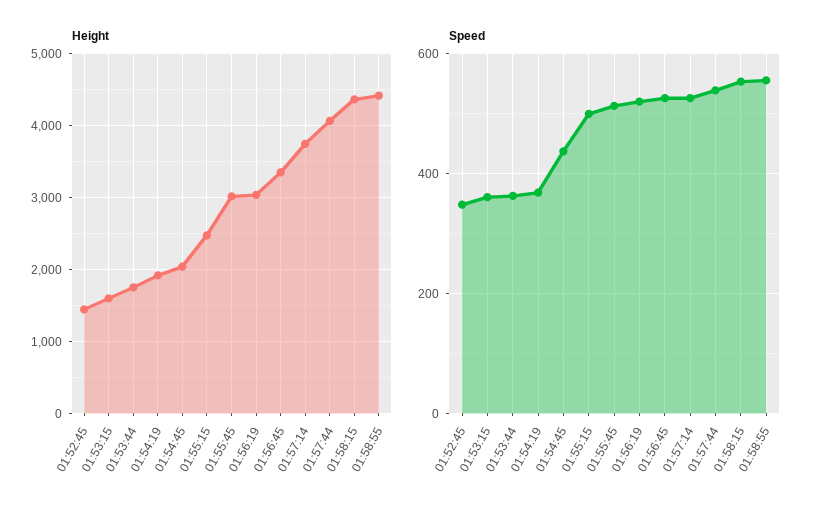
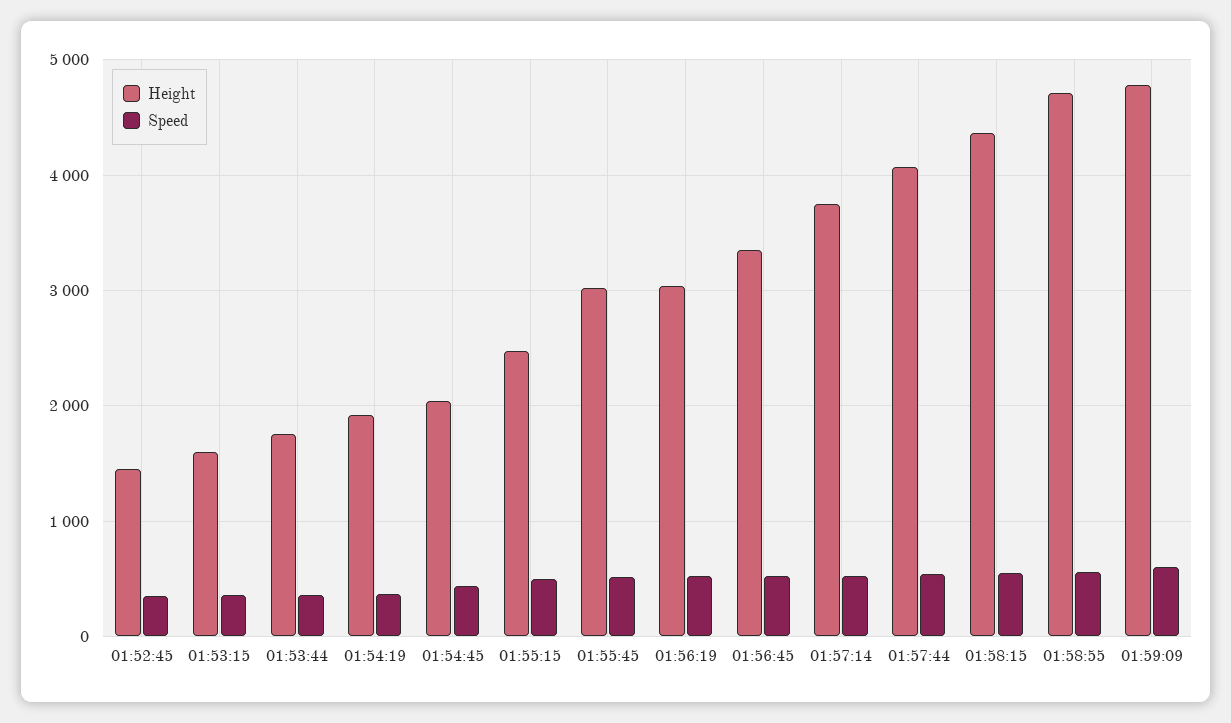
Height, 01:58:55: 4400 -> 4700
Height, 01:59:09: none -> 4800
Speed, 01:59:09: none -> 600

